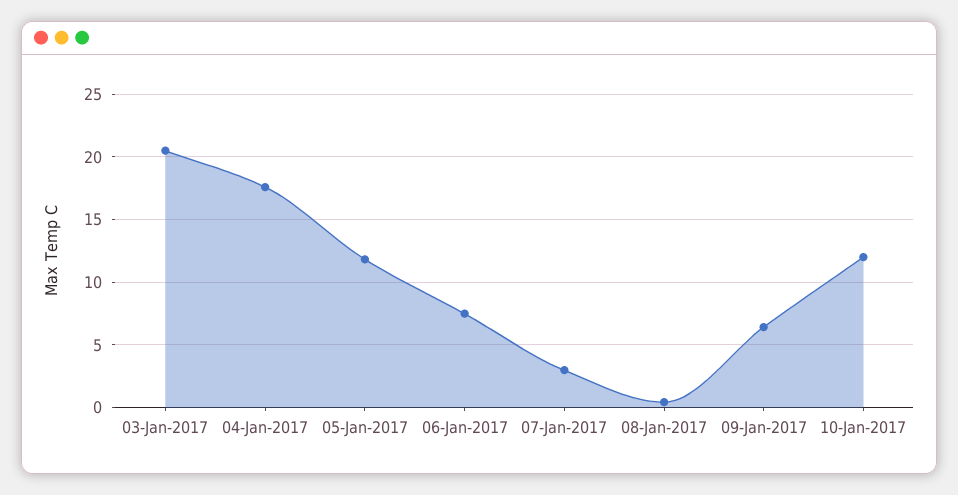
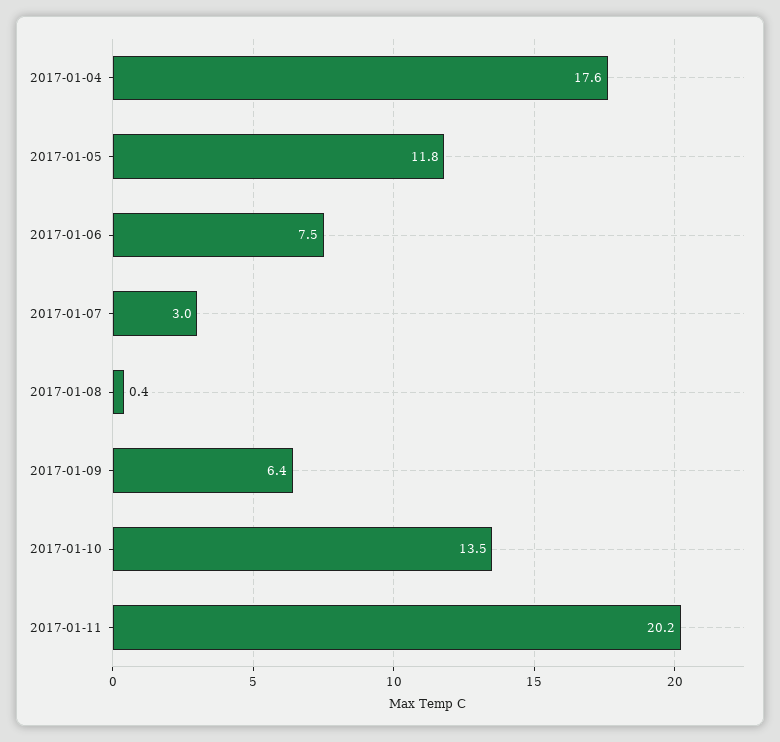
03-Jan-2017: 20.5 -> none
10-Jan-2017: 12 -> 13.5
2017-01-11: none -> 20.2

